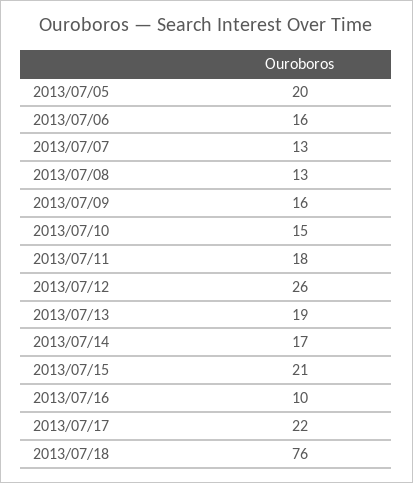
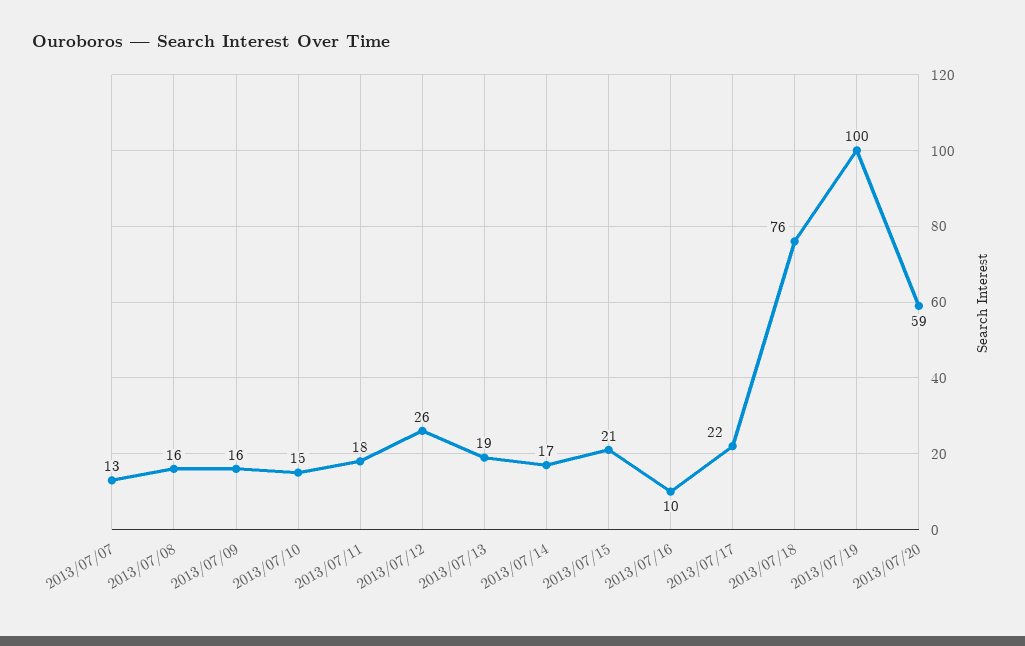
2013/07/05: 20 -> none
2013/07/06: 16 -> none
2013/07/08: 13 -> 16
2013/07/19: none -> 100
2013/07/20: none -> 59

